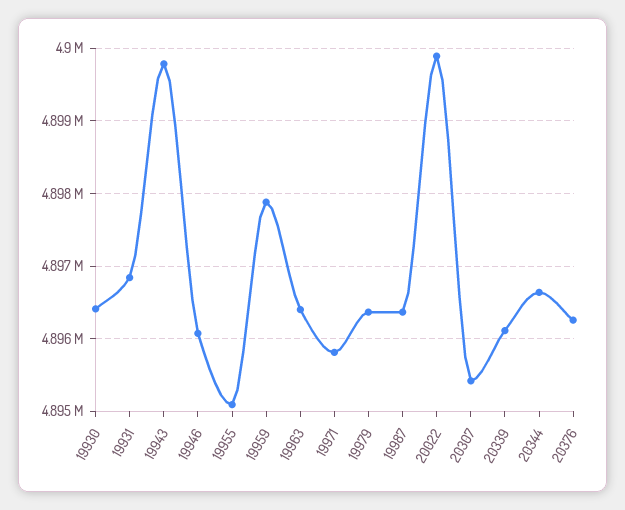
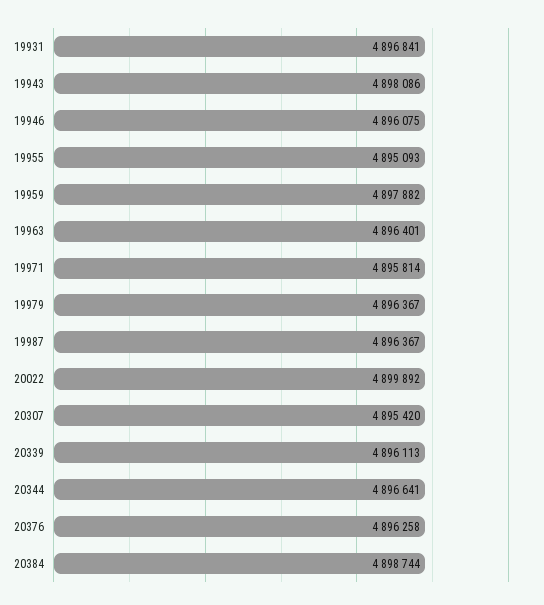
19930: 4896400 -> none
19943: 4899800 -> 4898086
20384: none -> 4898744

